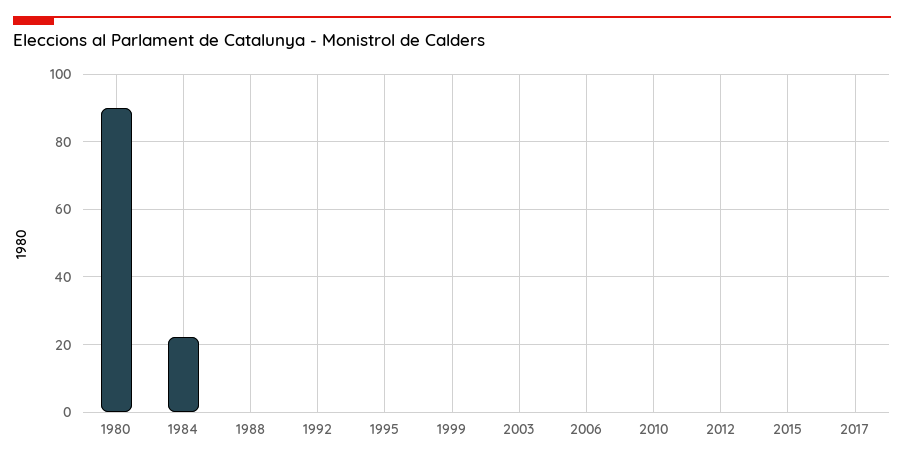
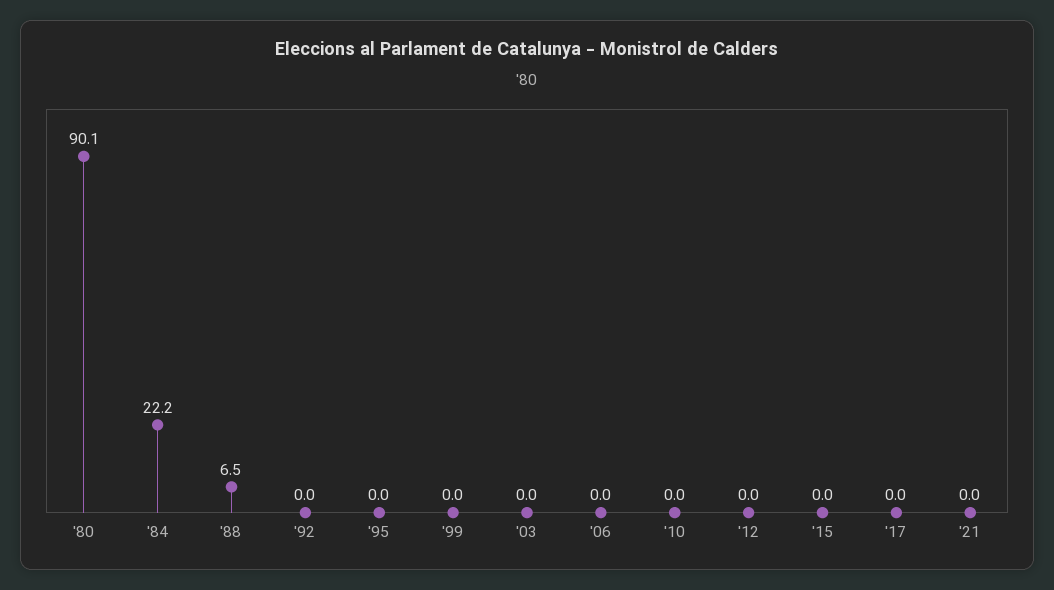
1988: 0 -> 6.5
'21: none -> 0

